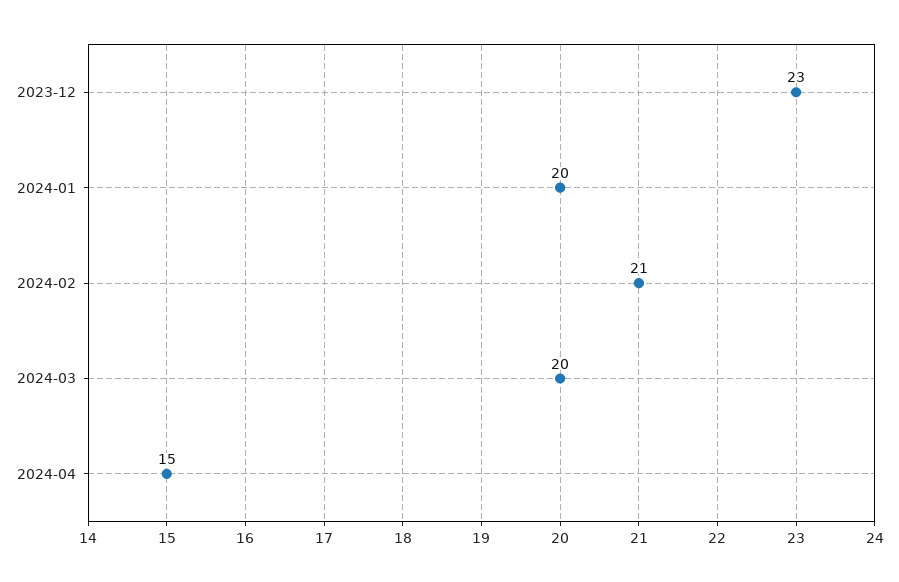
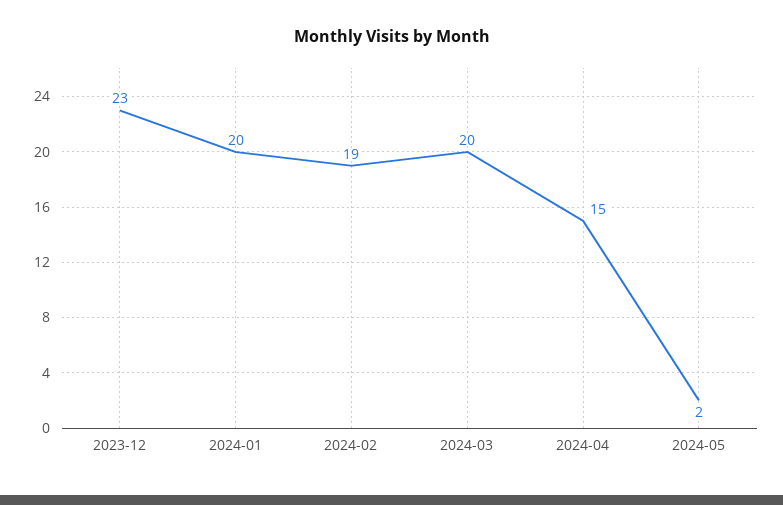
2024-02: 21 -> 19
2024-05: none -> 2

